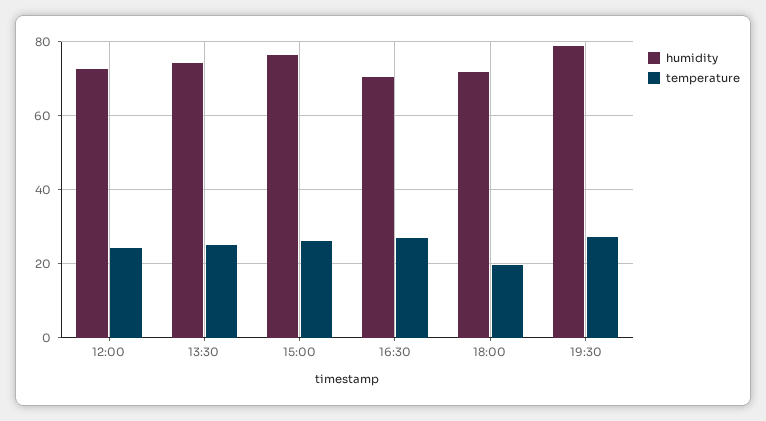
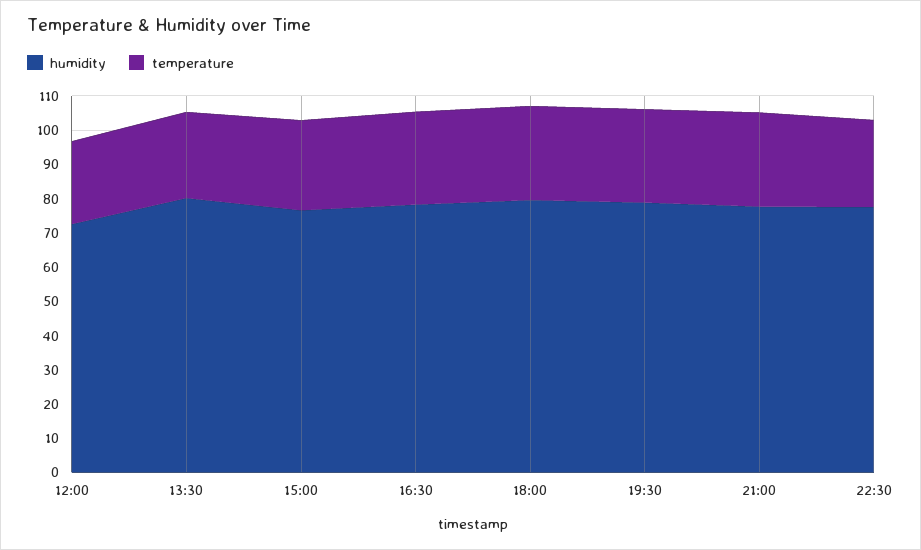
humidity, 13:30: 74 -> 80
humidity, 16:30: 70 -> 77.5
humidity, 18:00: 72 -> 80
temperature, 18:00: 20 -> 27.5
humidity, 21:00: none -> 77.5
temperature, 21:00: none -> 27.5
humidity, 22:30: none -> 77.5
temperature, 22:30: none -> 25

